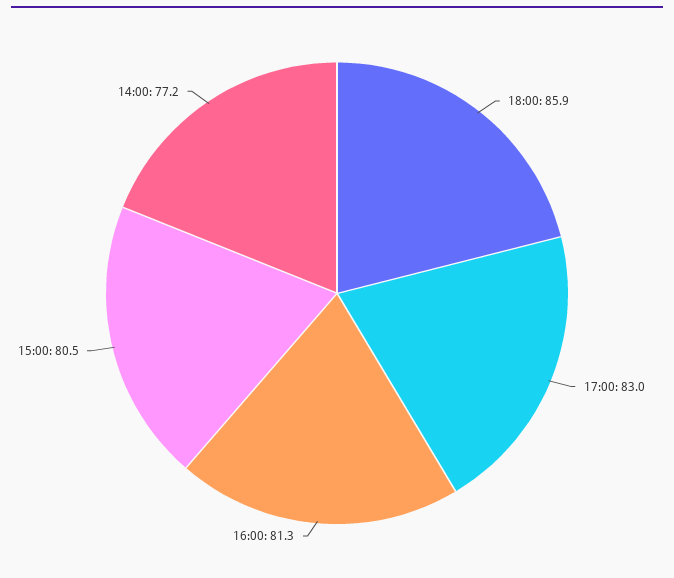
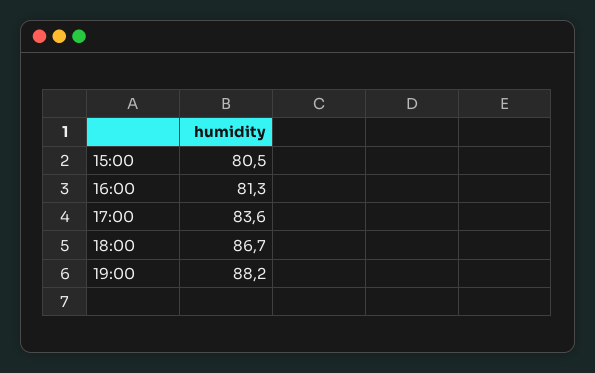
18:00: 85.9 -> 86.7
17:00: 83 -> 83.6
14:00: 77.2 -> none
19:00: none -> 88.2

